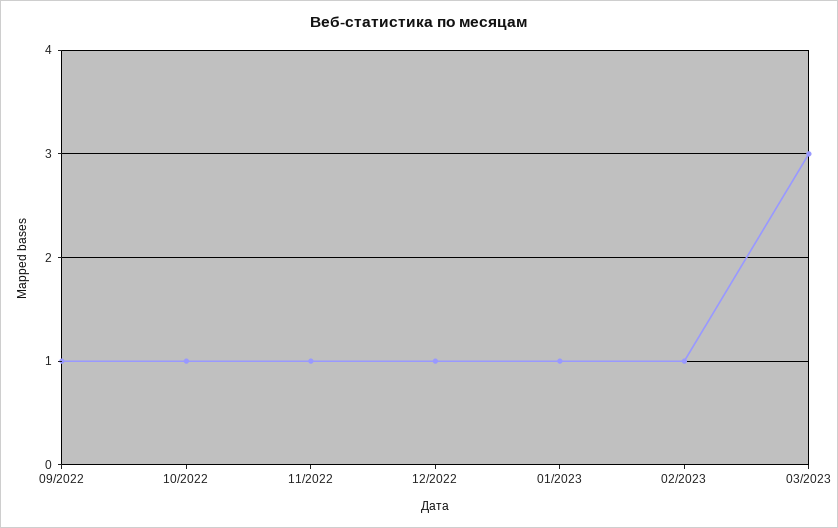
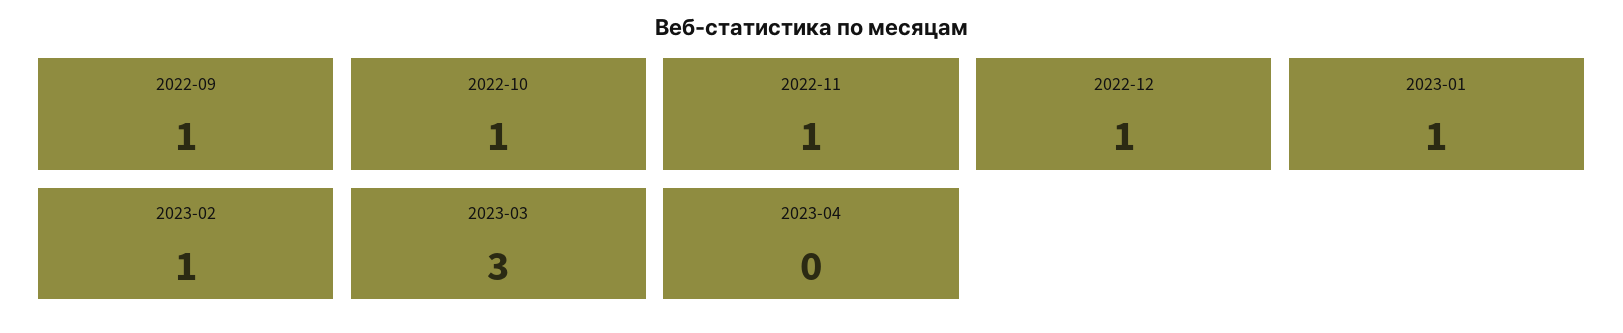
2023-04: none -> 0

